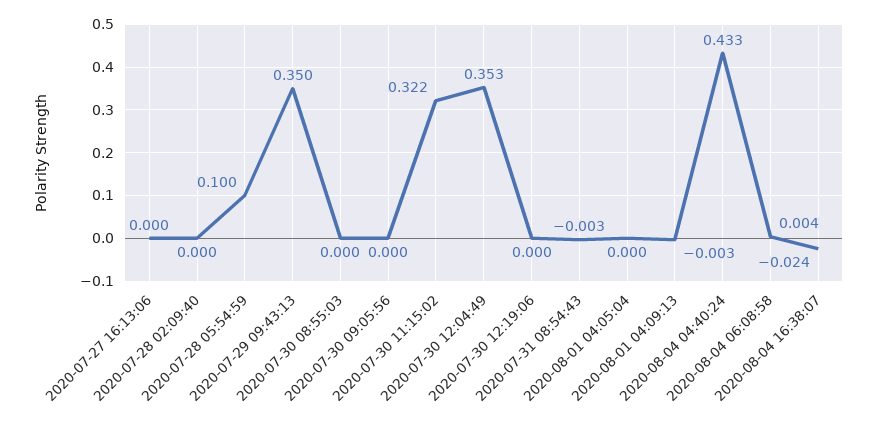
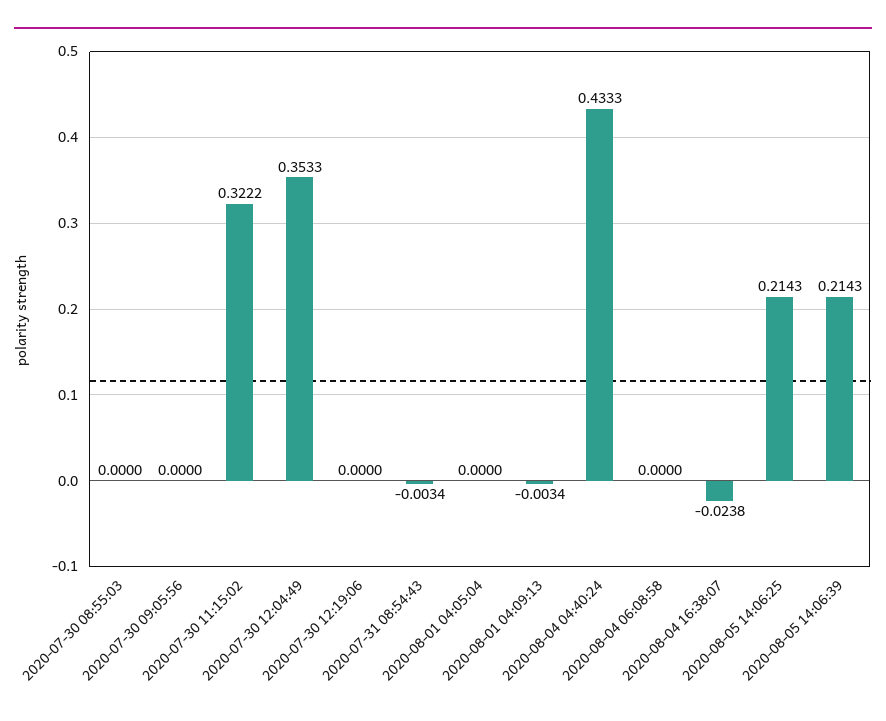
2020-07-27 16:13:06: 0 -> none
2020-07-28 02:09:40: 0 -> none
2020-07-28 05:54:59: 0.1 -> none
2020-07-29 09:43:13: 0.35 -> none
2020-08-04 06:08:58: 0.004 -> 0
2020-08-05 14:06:25: none -> 0.2143
2020-08-05 14:06:39: none -> 0.2143

